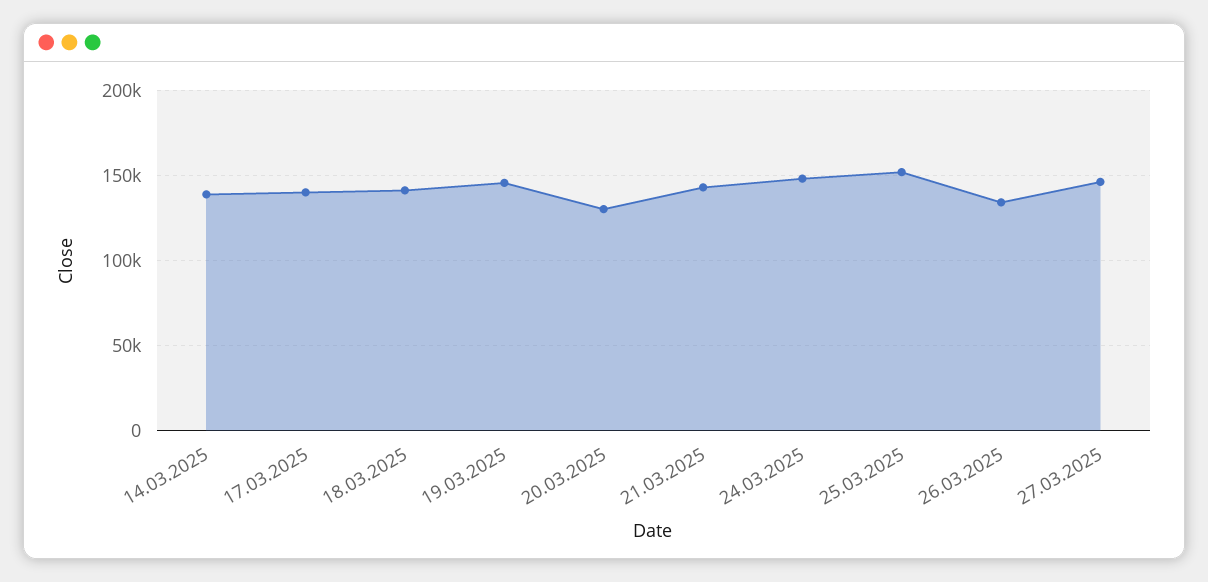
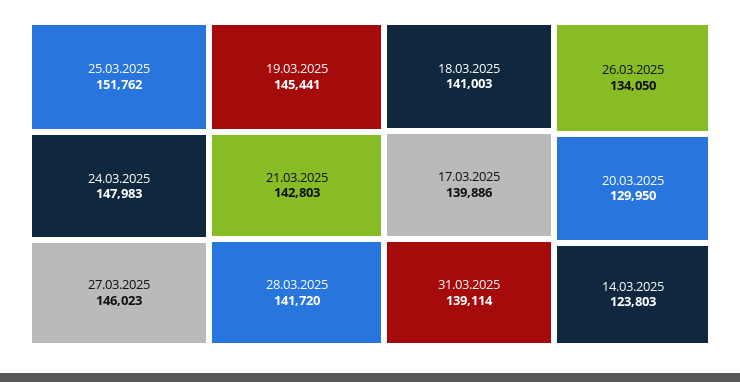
14.03.2025: 140000 -> 123803
28.03.2025: none -> 141720
31.03.2025: none -> 139114

